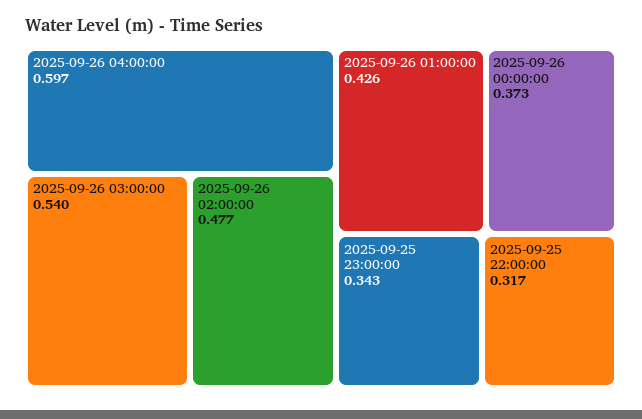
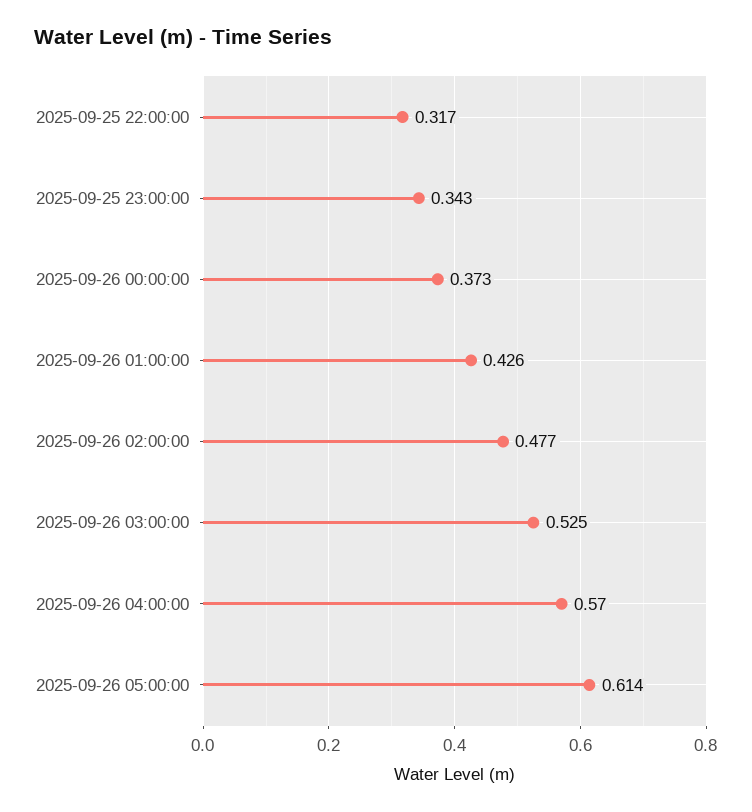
2025-09-26 04:00:00: 0.597 -> 0.57
2025-09-26 03:00:00: 0.54 -> 0.525
2025-09-26 05:00:00: none -> 0.614

